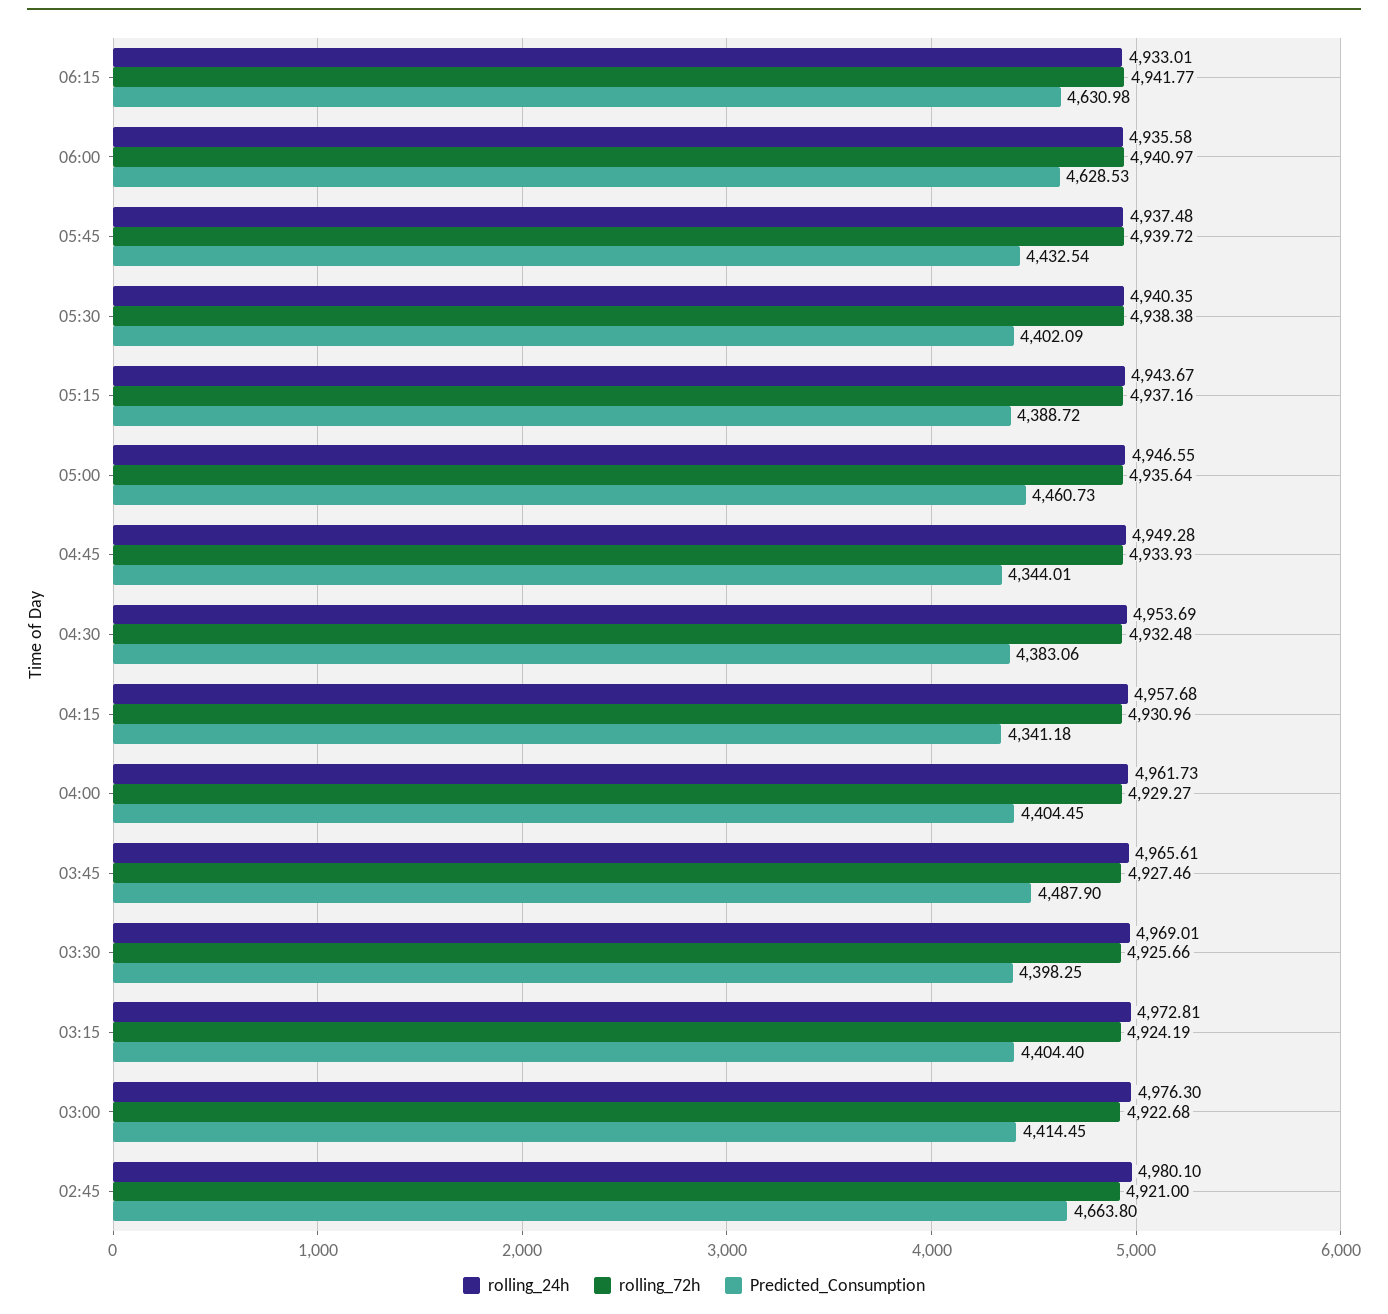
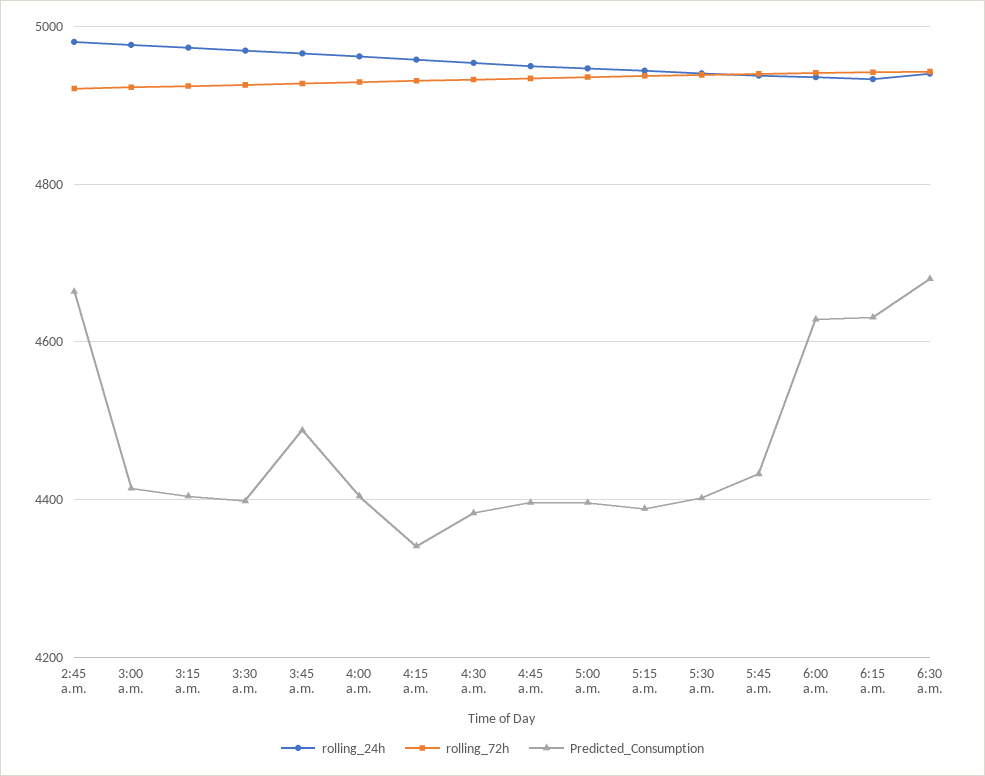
Predicted_Consumption, 05:00: 4460.73 -> 4400
Predicted_Consumption, 04:45: 4344.01 -> 4400
rolling_24h, 6:30 a.m.: none -> 4940
rolling_72h, 6:30 a.m.: none -> 4940
Predicted_Consumption, 6:30 a.m.: none -> 4680

